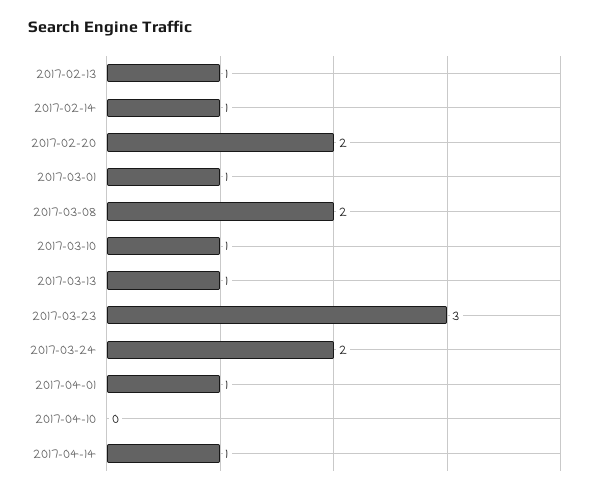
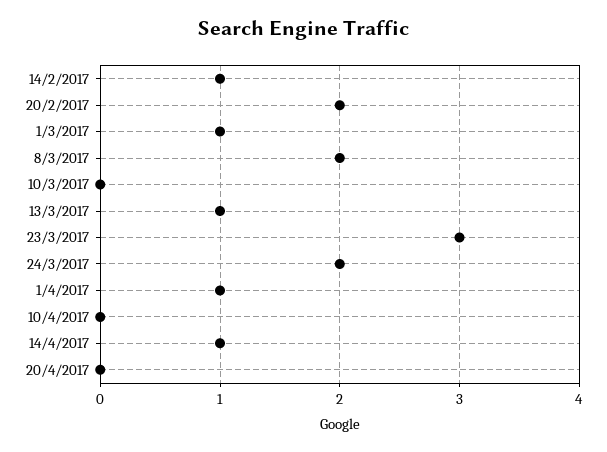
2017-02-13: 1 -> none
2017-03-10: 1 -> 0
20/4/2017: none -> 0

